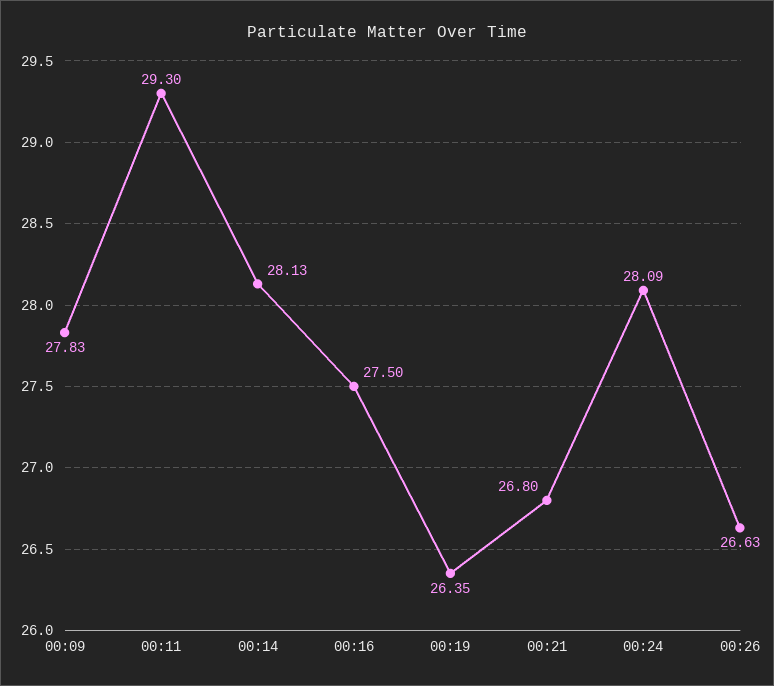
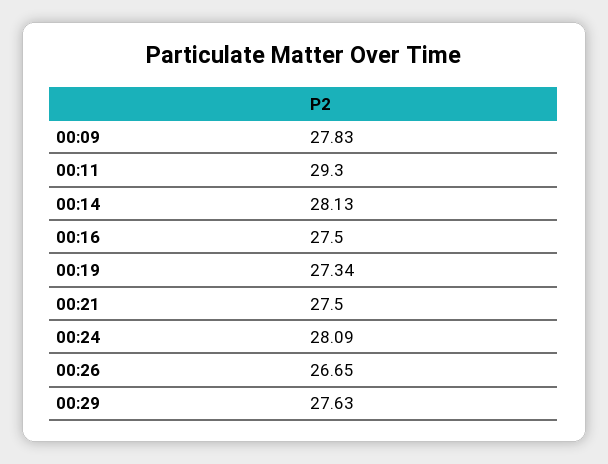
00:19: 26.35 -> 27.34
00:21: 26.8 -> 27.5
00:26: 26.63 -> 26.65
00:29: none -> 27.63

